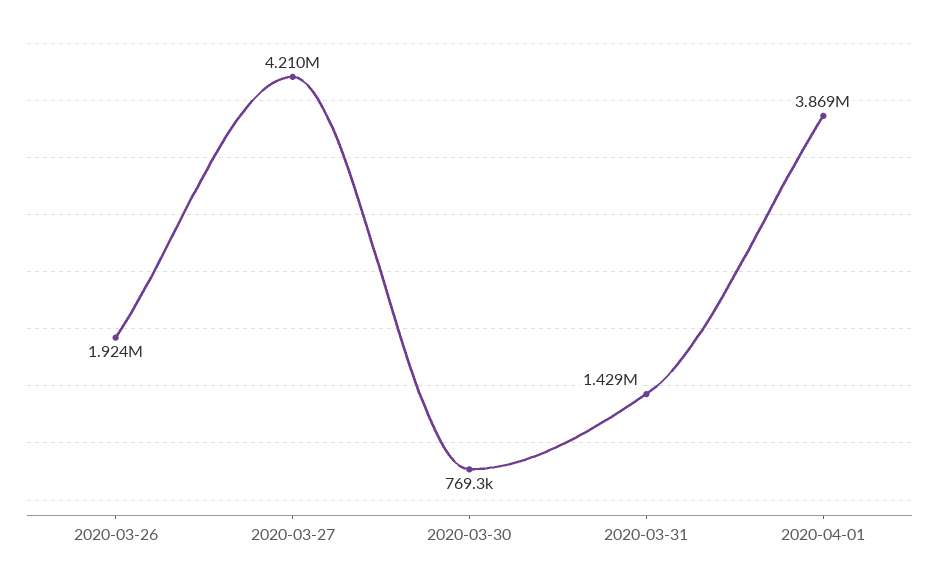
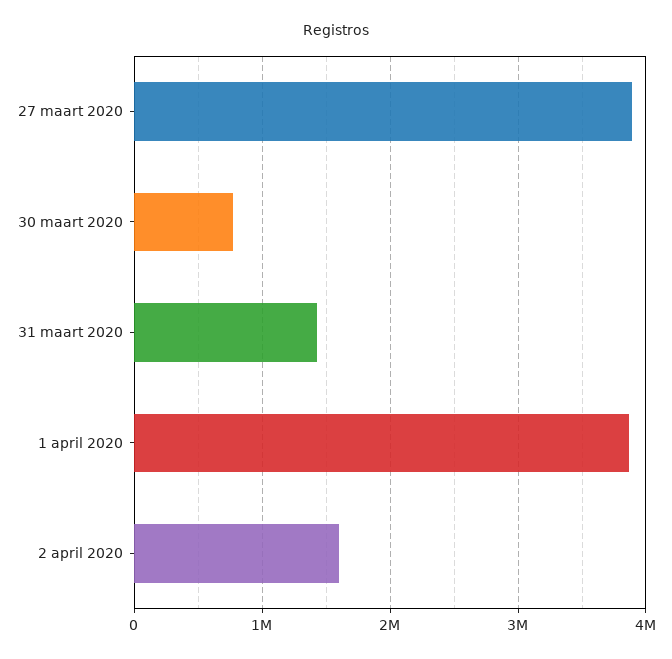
2020-03-26: 1924000 -> none
2020-03-27: 4210000 -> 3900000
2 april 2020: none -> 1600000

